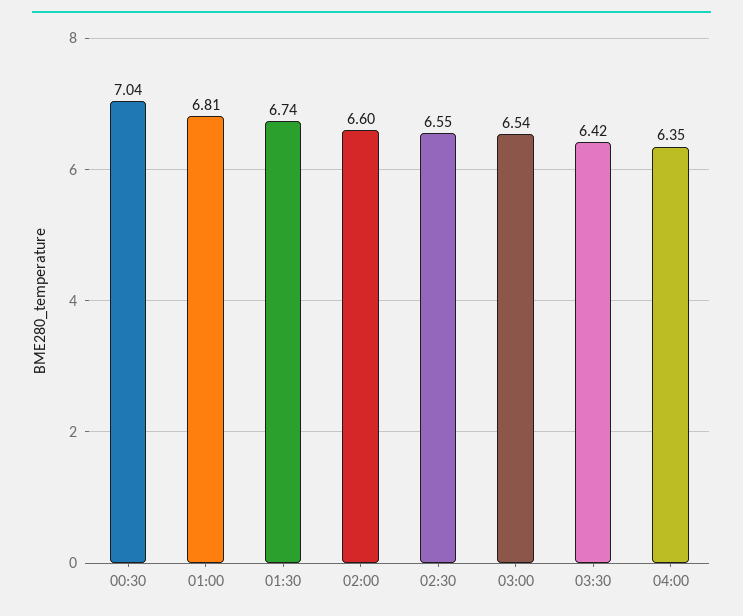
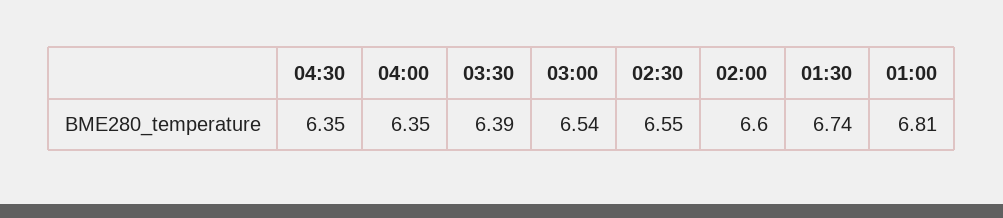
00:30: 7.04 -> none
03:30: 6.42 -> 6.39
04:30: none -> 6.35

